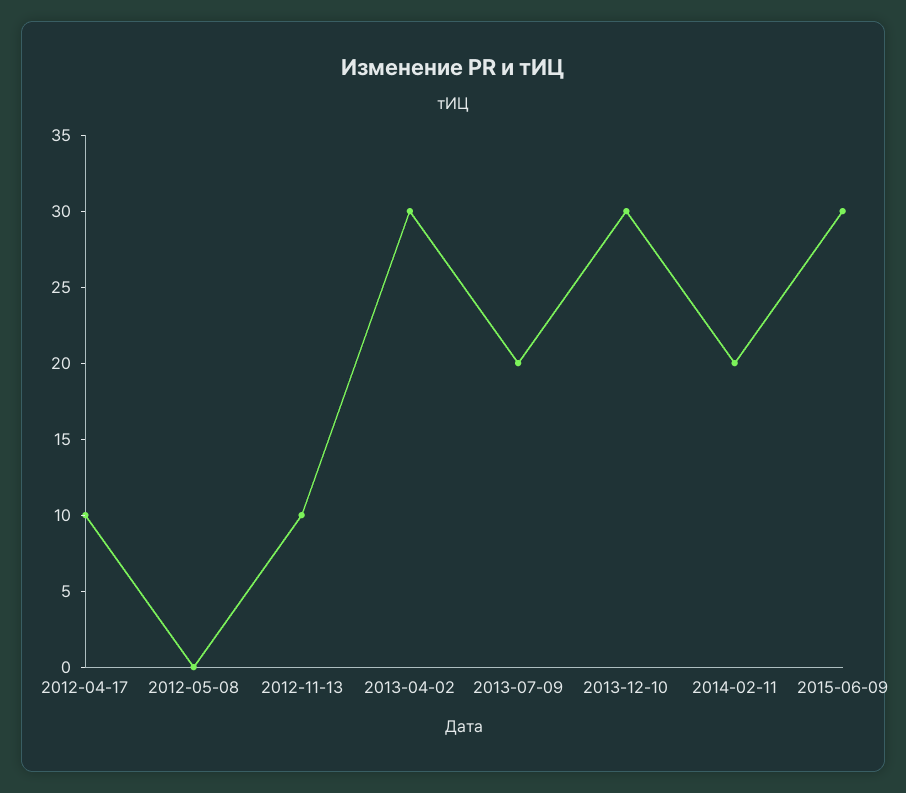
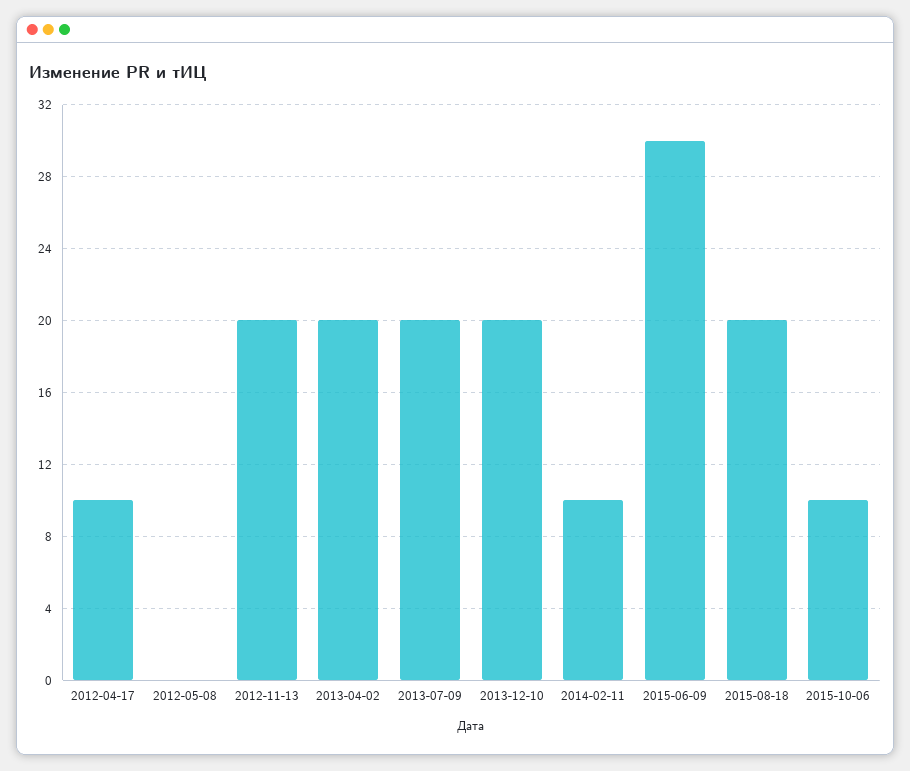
2012-11-13: 10 -> 20
2013-04-02: 30 -> 20
2013-12-10: 30 -> 20
2014-02-11: 20 -> 10
2015-08-18: none -> 20
2015-10-06: none -> 10

